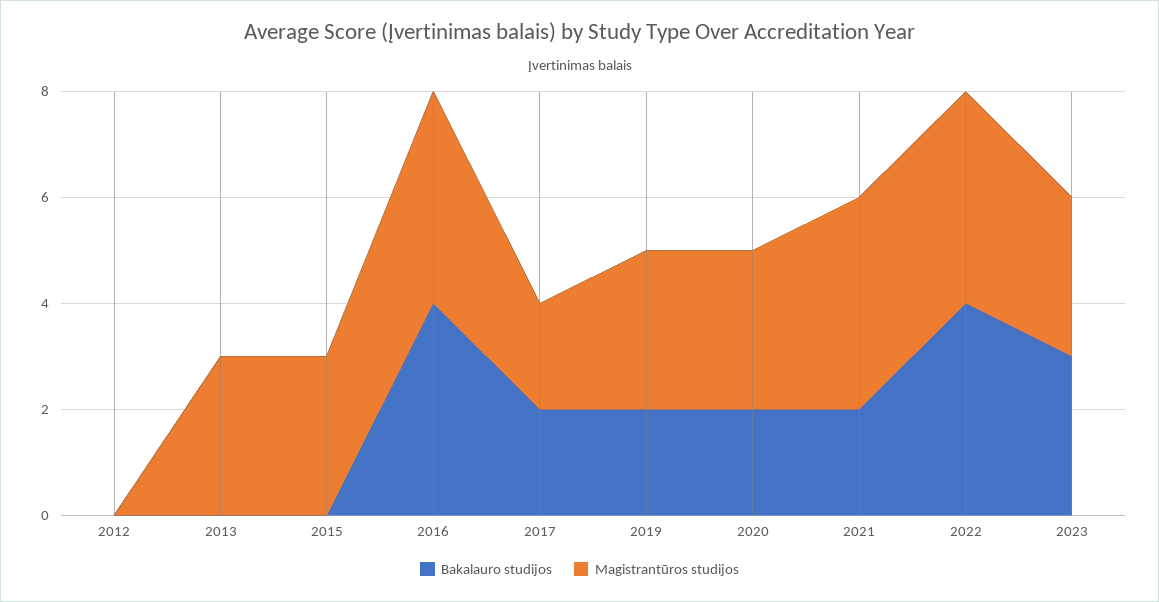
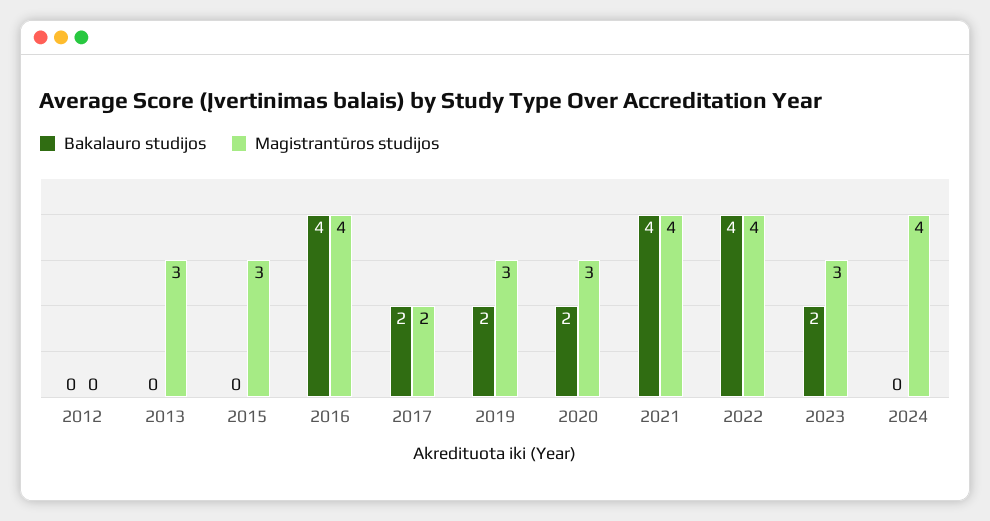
Bakalauro studijos, 2021: 2 -> 4
Bakalauro studijos, 2023: 3 -> 2
Bakalauro studijos, 2024: none -> 0
Magistrantūros studijos, 2024: none -> 4

